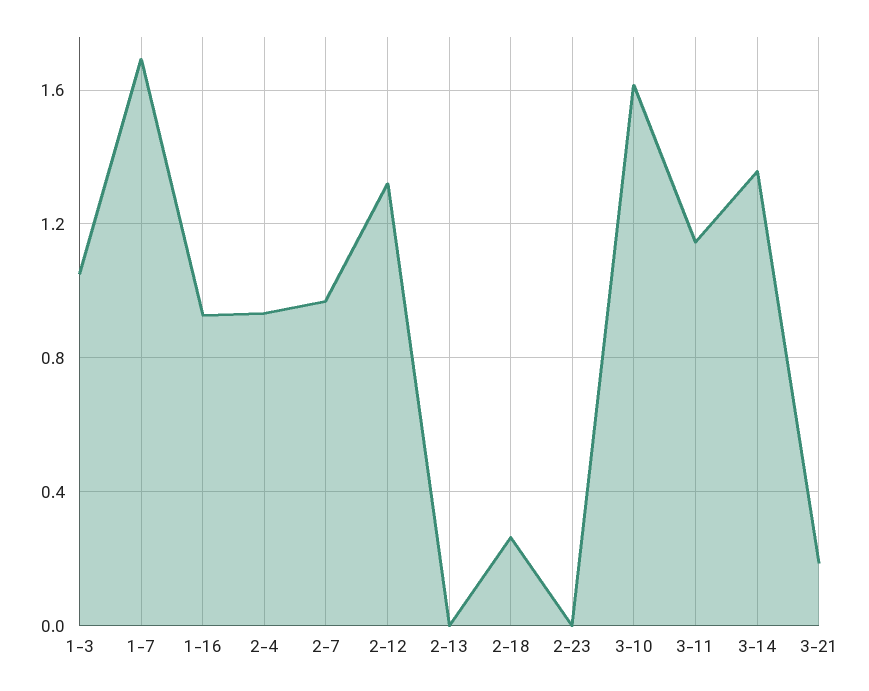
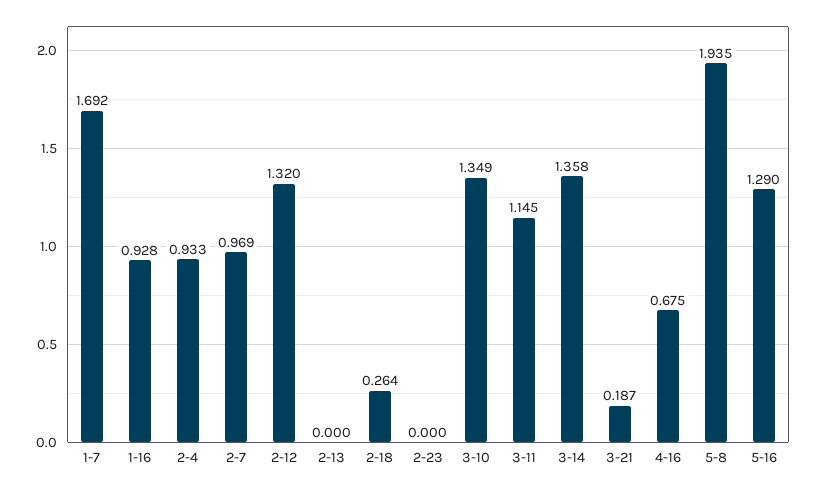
1-3: 1.05 -> none
3-10: 1.6 -> 1.349
4-16: none -> 0.675
5-8: none -> 1.935
5-16: none -> 1.29

